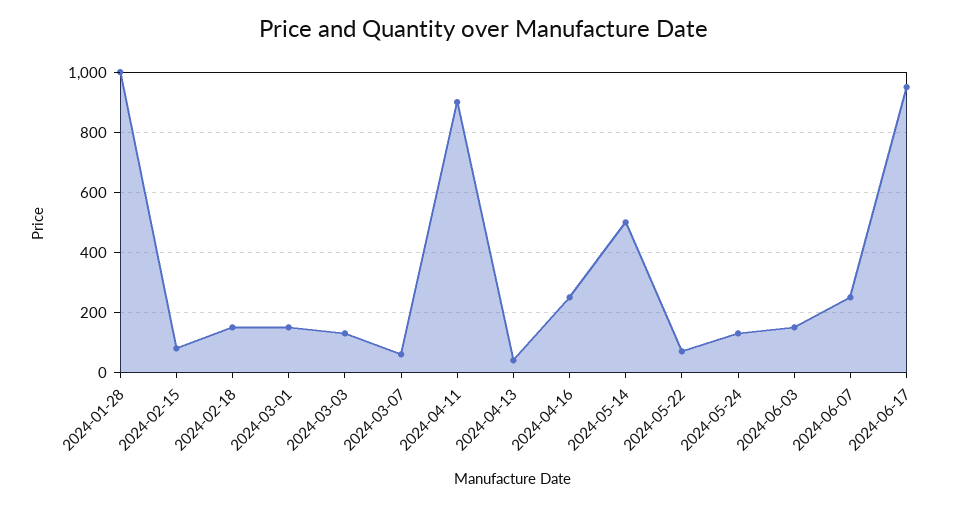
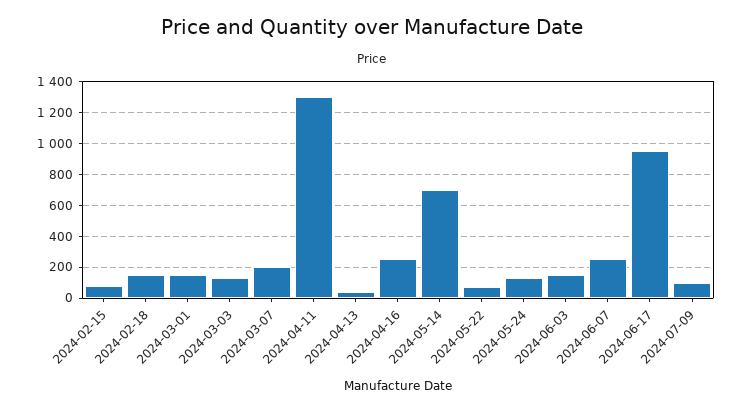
2024-01-28: 1000 -> none
2024-03-07: 60 -> 200
2024-04-11: 900 -> 1300
2024-05-14: 500 -> 700
2024-07-09: none -> 100

